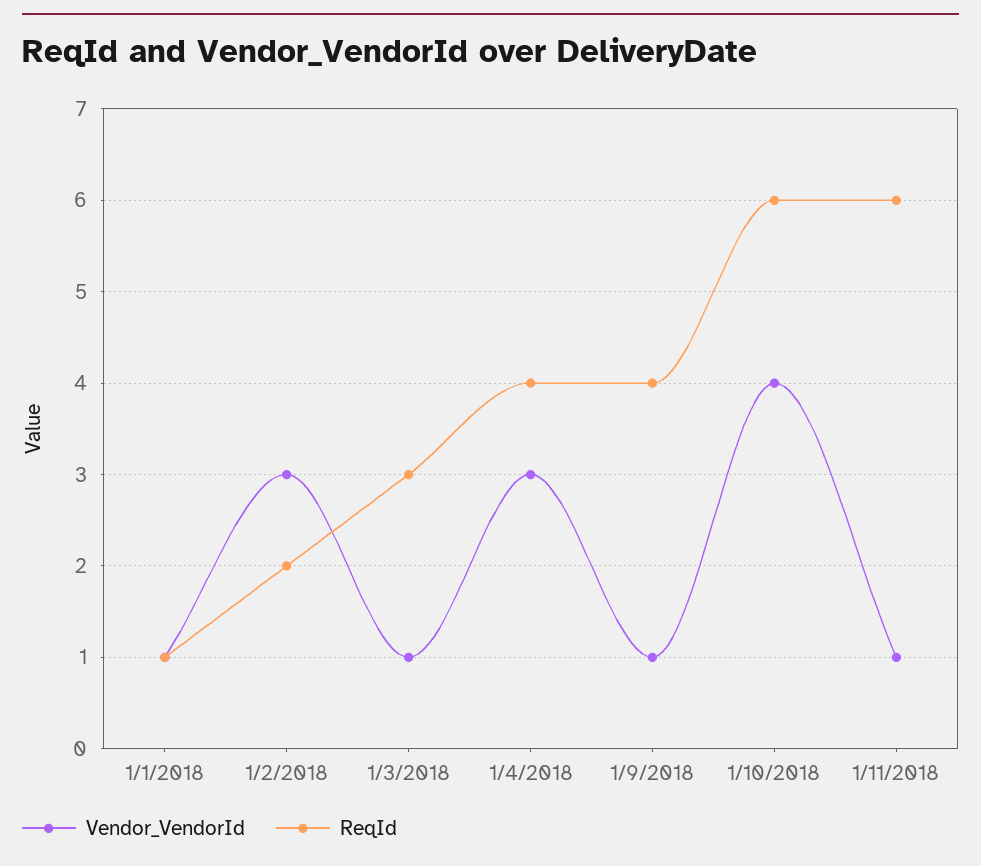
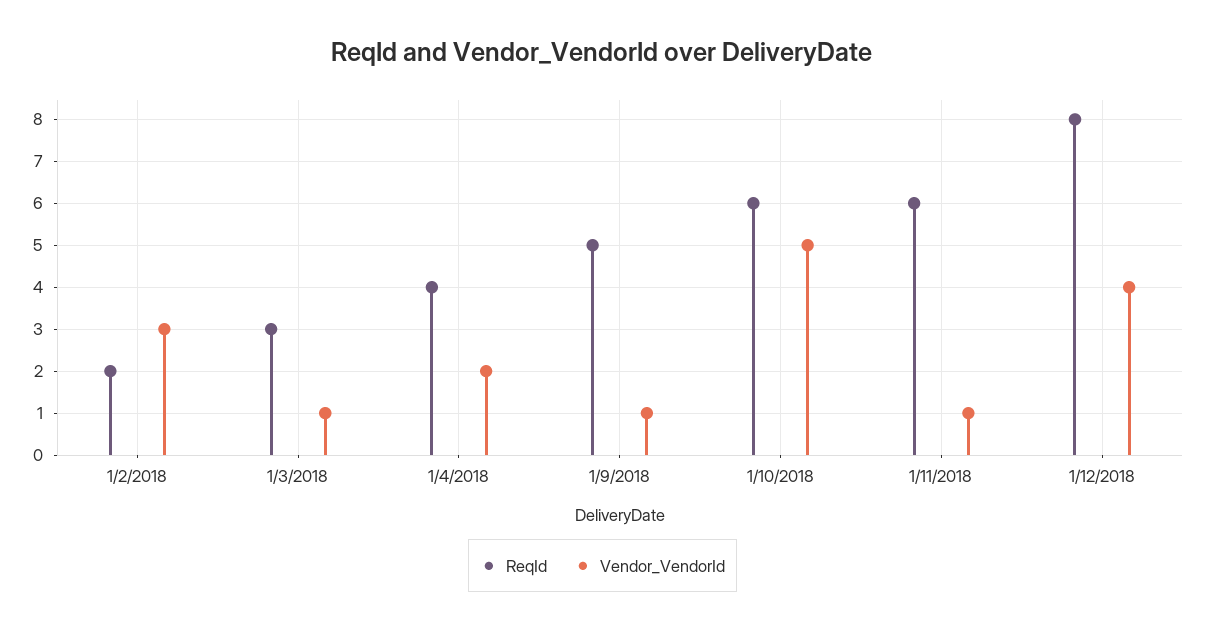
Vendor_VendorId, 1/1/2018: 1 -> none
ReqId, 1/1/2018: 1 -> none
Vendor_VendorId, 1/4/2018: 3 -> 2
ReqId, 1/9/2018: 4 -> 5
Vendor_VendorId, 1/10/2018: 4 -> 5
ReqId, 1/12/2018: none -> 8
Vendor_VendorId, 1/12/2018: none -> 4

